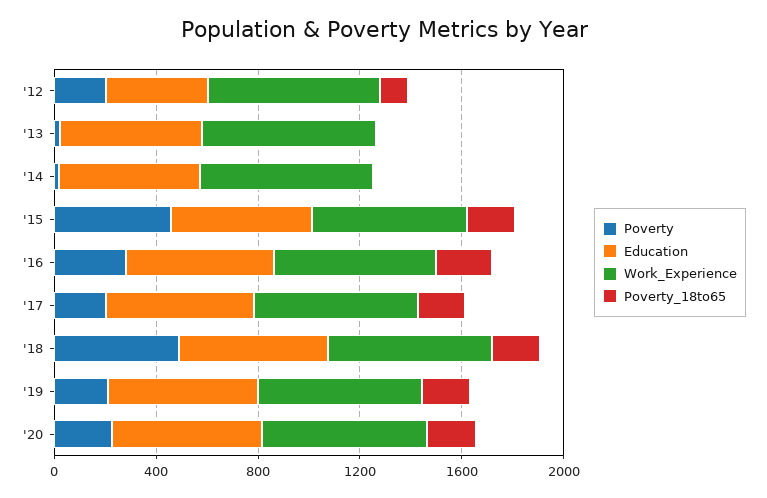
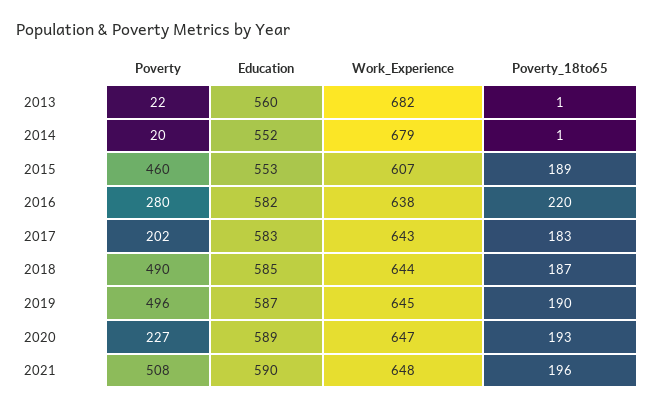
Poverty, '12: 200 -> none
Education, '12: 400 -> none
Work_Experience, '12: 700 -> none
Poverty_18to65, '12: 100 -> none
Poverty, '19: 200 -> 496
Poverty, 2021: none -> 508
Education, 2021: none -> 590
Work_Experience, 2021: none -> 648
Poverty_18to65, 2021: none -> 196

